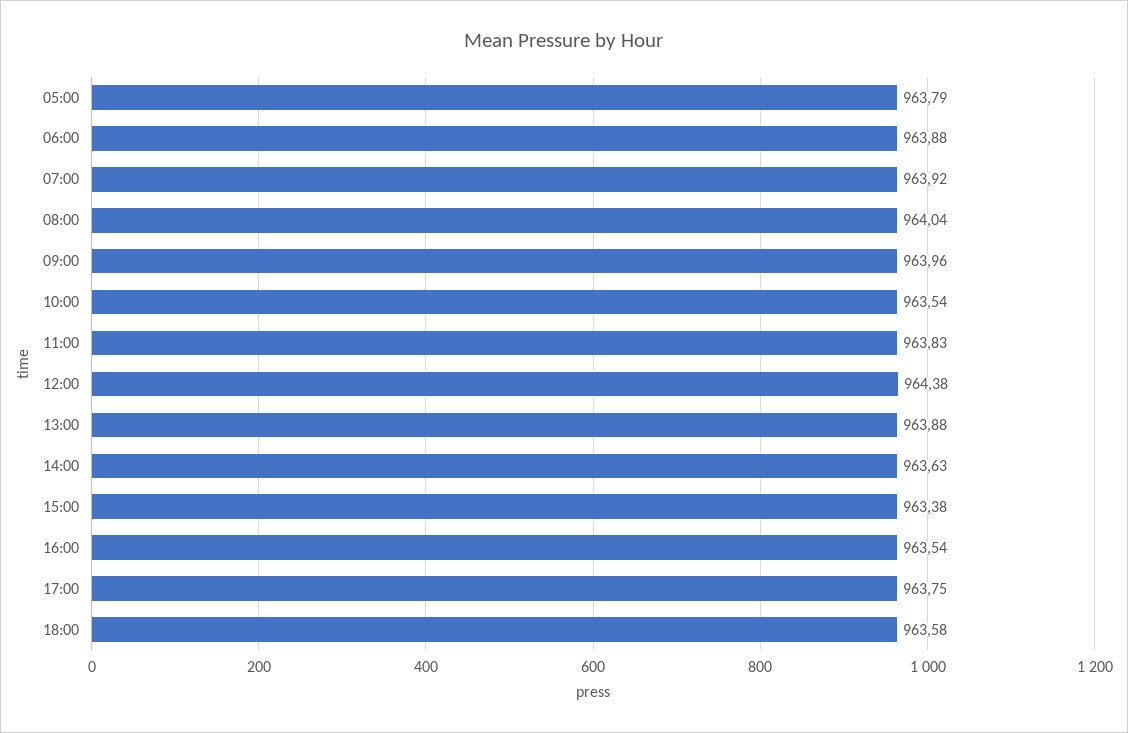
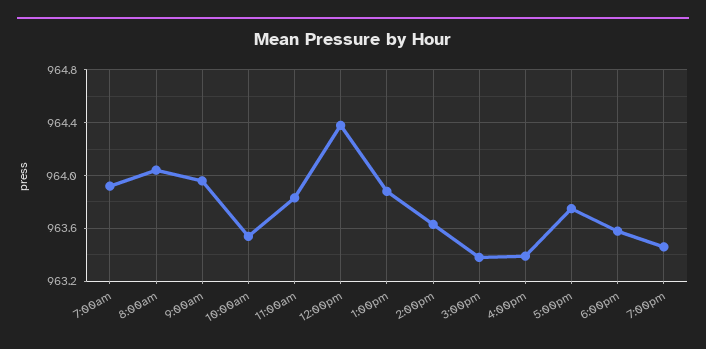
05:00: 963.79 -> none
06:00: 963.88 -> none
16:00: 963.54 -> 963.4
7:00pm: none -> 963.45

